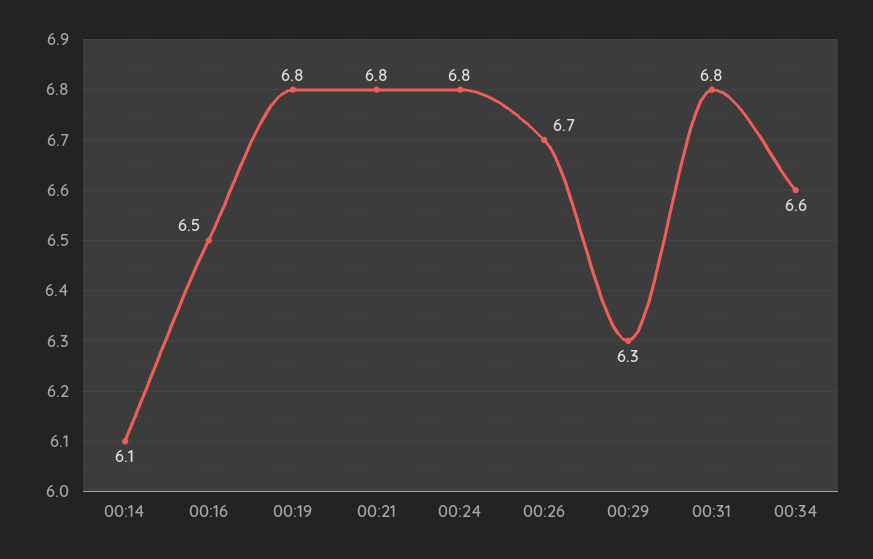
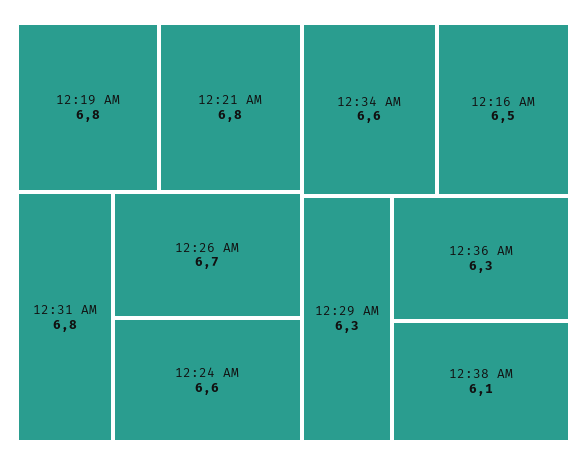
00:14: 6.1 -> none
00:24: 6.8 -> 6.6
12:36 AM: none -> 6.3
12:38 AM: none -> 6.1

